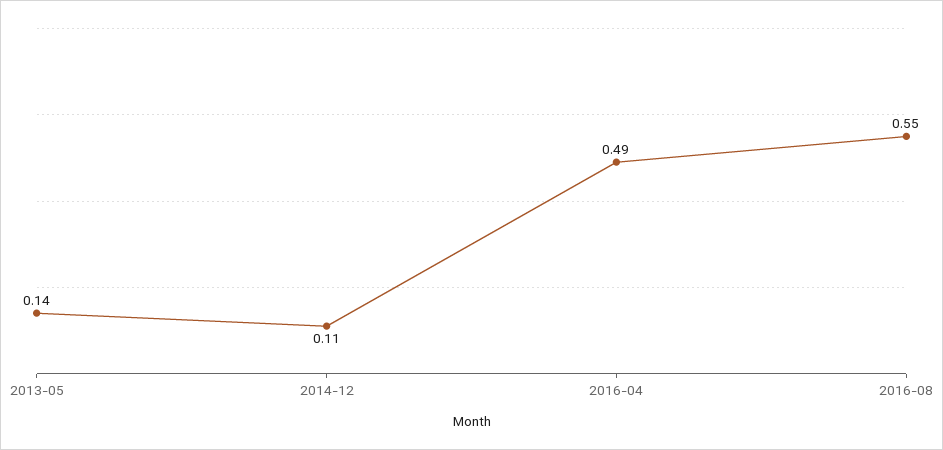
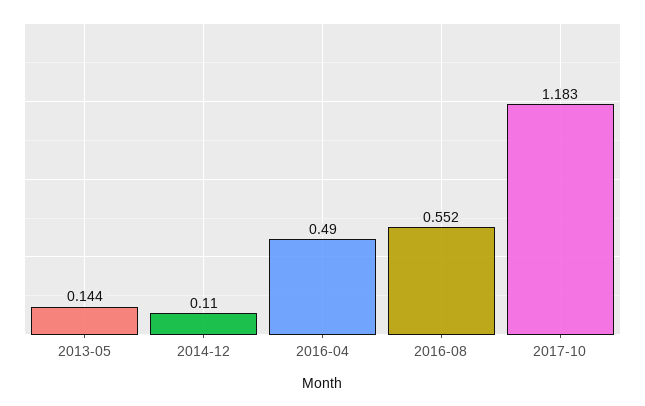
2017-10: none -> 1.183

